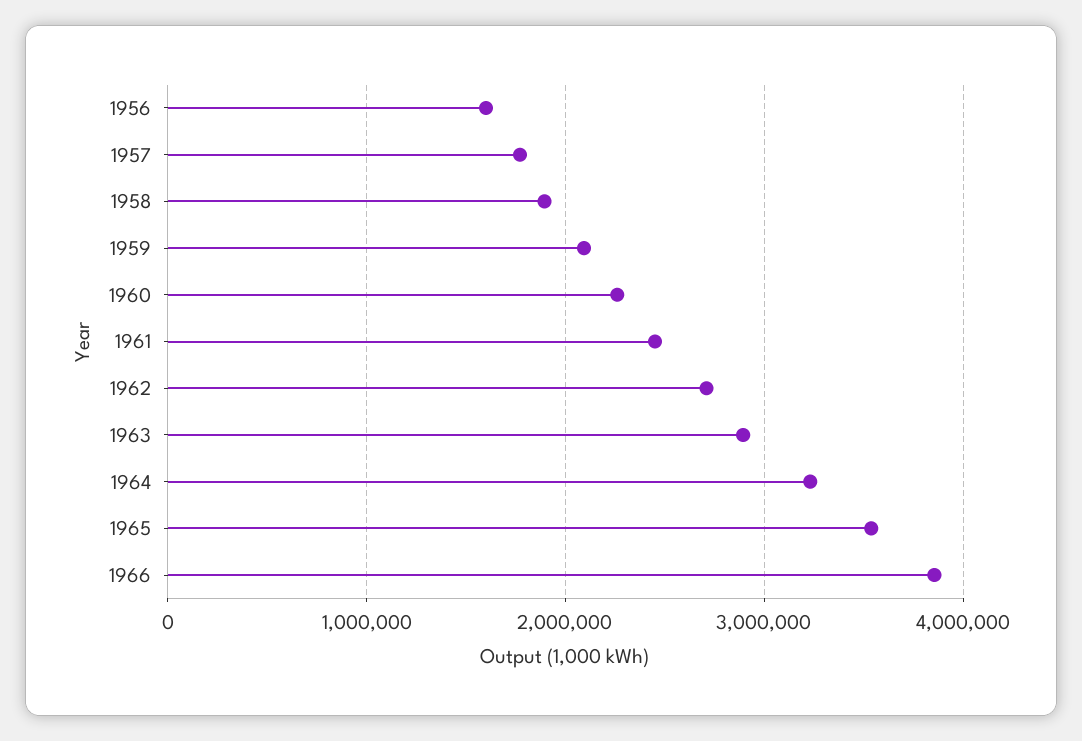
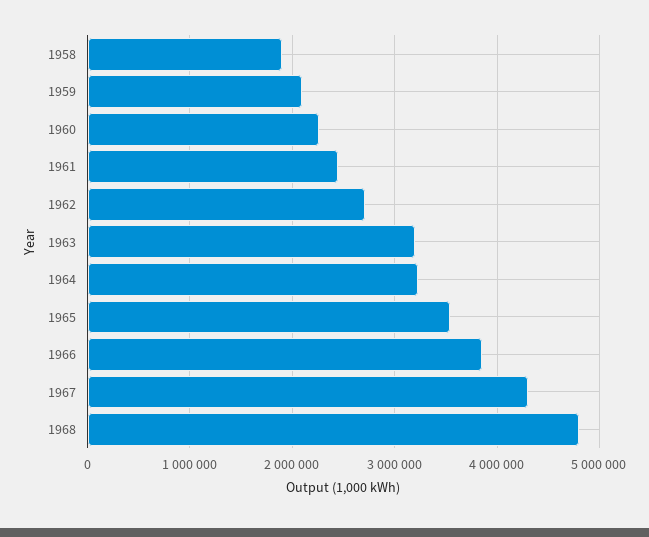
1956: 1600000 -> none
1957: 1800000 -> none
1963: 2900000 -> 3200000
1967: none -> 4300000
1968: none -> 4800000

